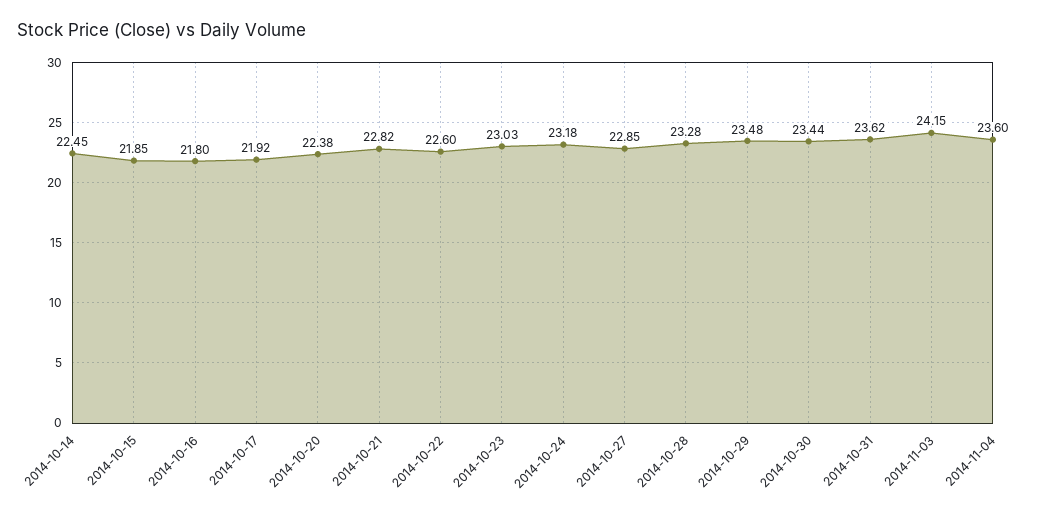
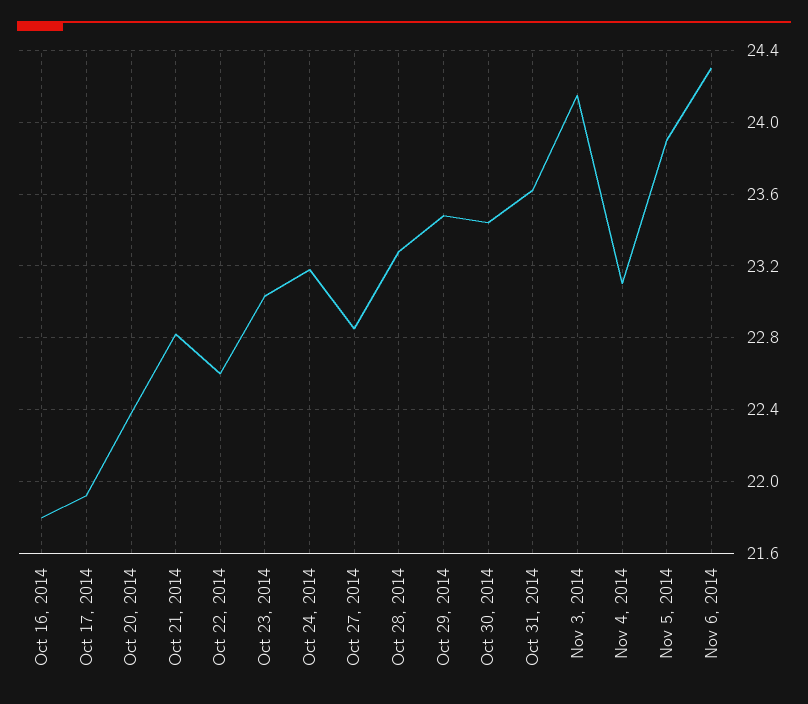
2014-10-14: 22.45 -> none
2014-10-15: 21.85 -> none
2014-11-04: 23.6 -> 23.1
Nov 5, 2014: none -> 23.9
Nov 6, 2014: none -> 24.3

